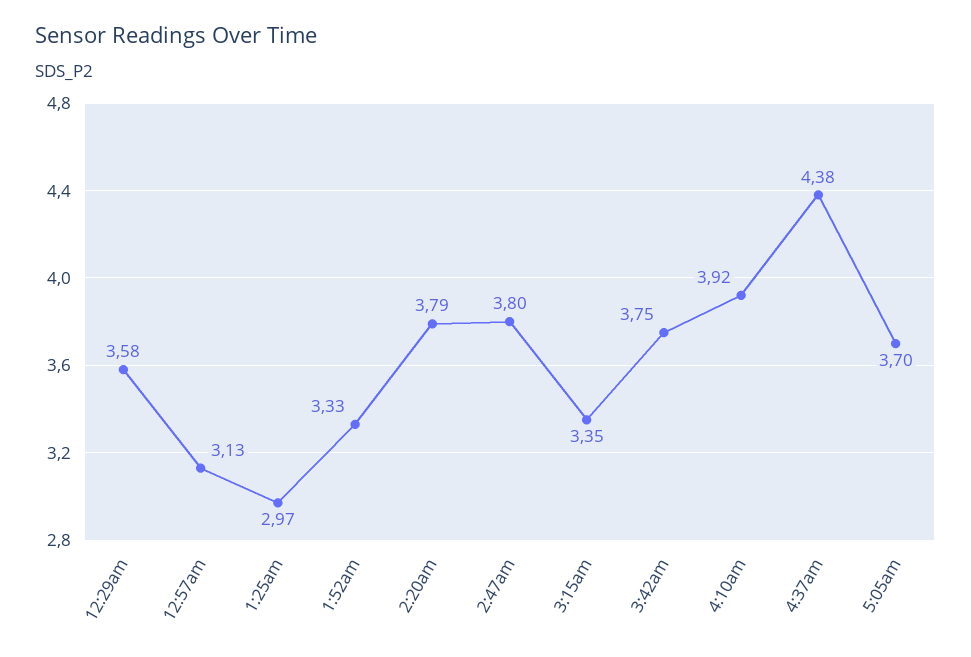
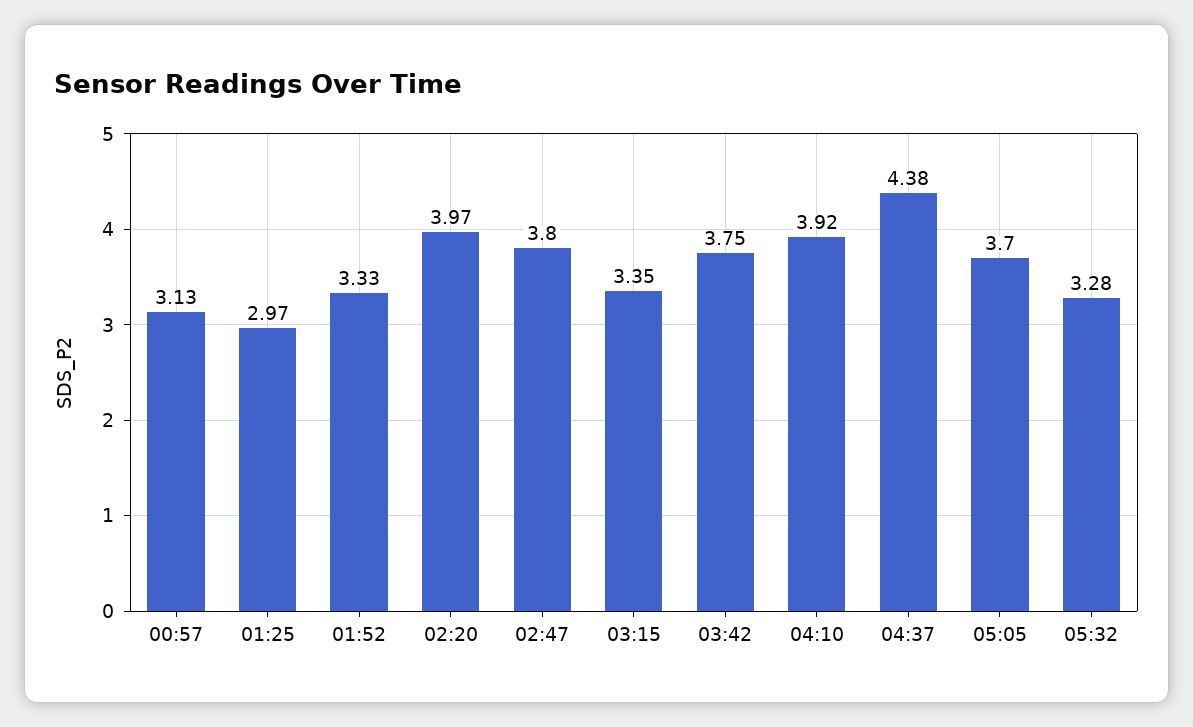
12:29am: 3.58 -> none
2:20am: 3.79 -> 3.97
05:32: none -> 3.28

